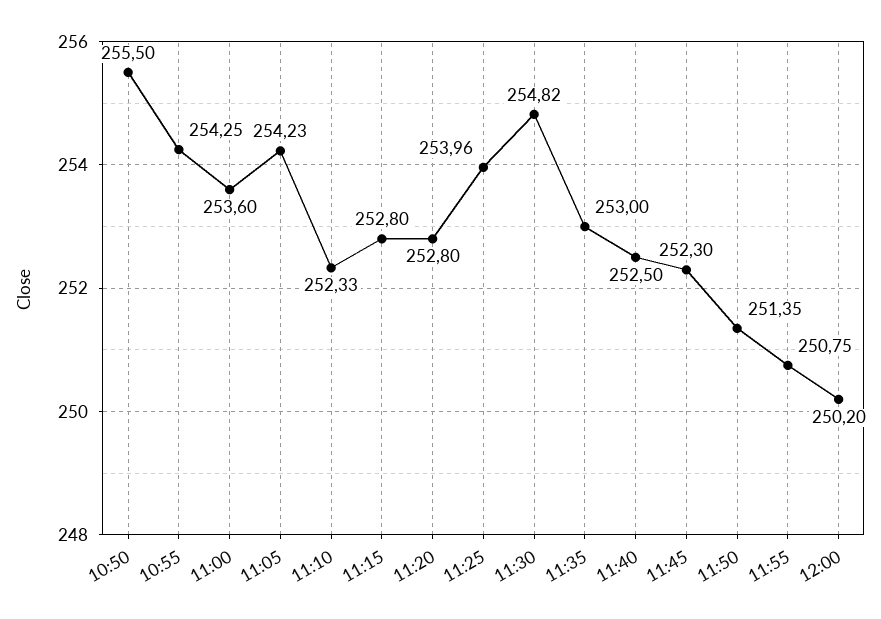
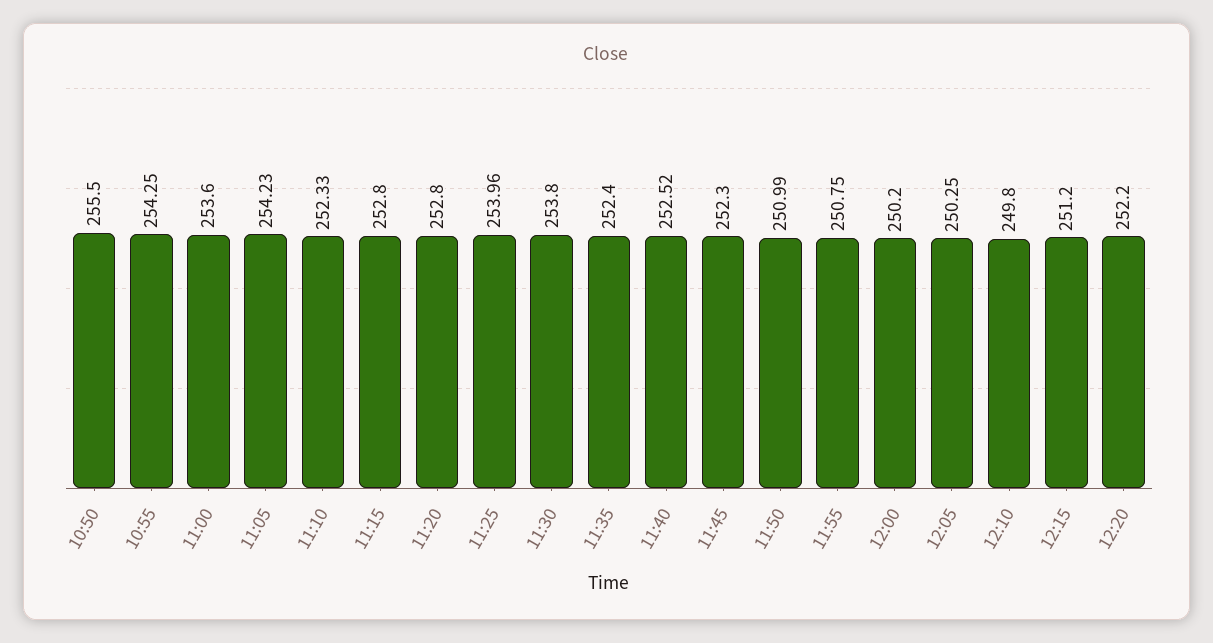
11:30: 254.82 -> 253.8
11:35: 253 -> 252.4
11:40: 252.5 -> 252.52
11:50: 251.35 -> 250.99
12:05: none -> 250.25
12:10: none -> 249.8
12:15: none -> 251.2
12:20: none -> 252.2

